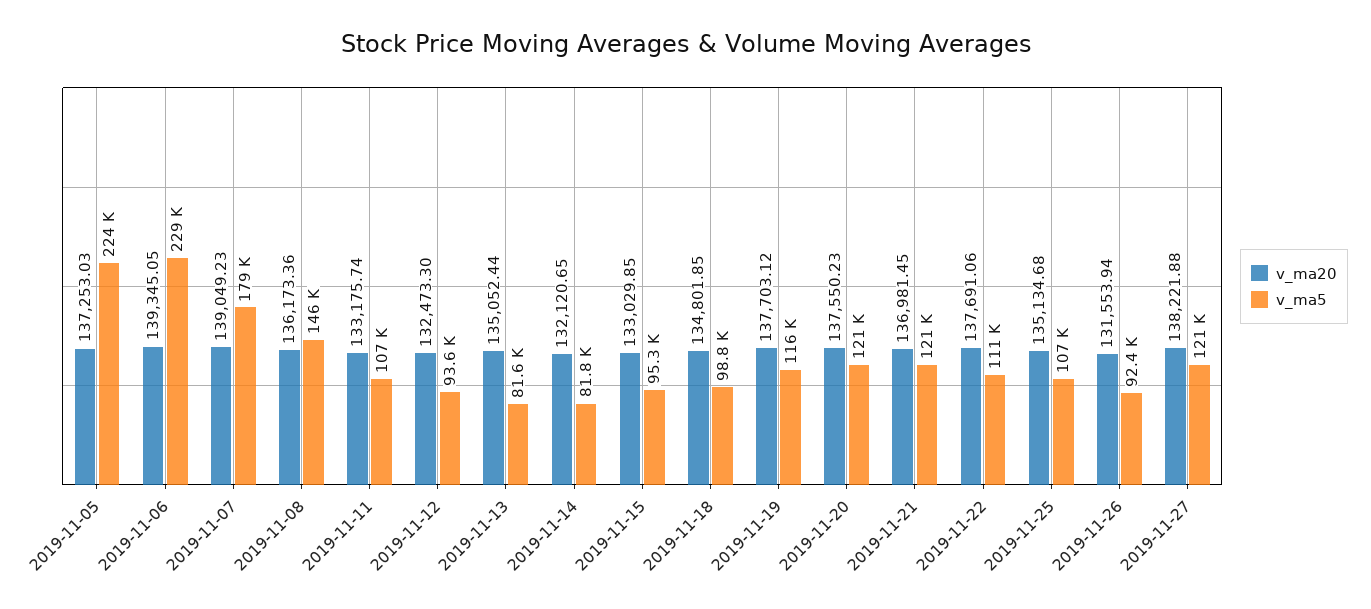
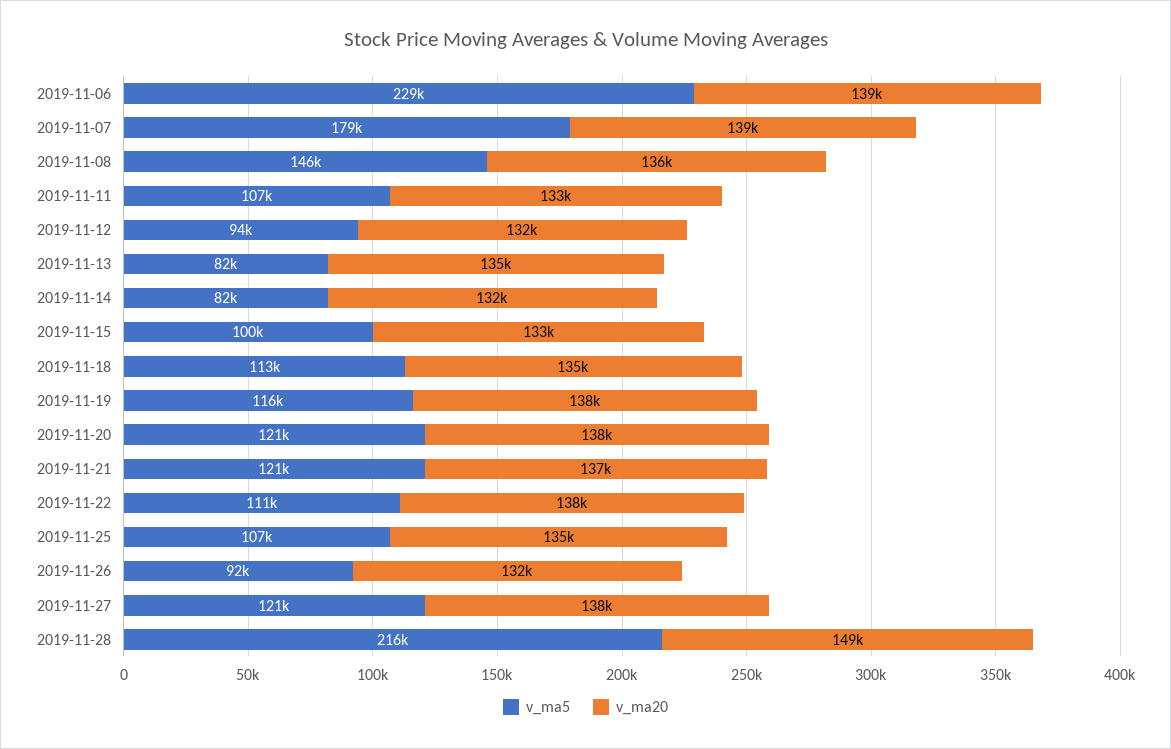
v_ma20, 2019-11-05: 137253.03 -> none
v_ma5, 2019-11-05: 224000 -> none
v_ma5, 2019-11-15: 95300 -> 100000
v_ma5, 2019-11-18: 98800 -> 113000
v_ma5, 2019-11-28: none -> 216000
v_ma20, 2019-11-28: none -> 149000

